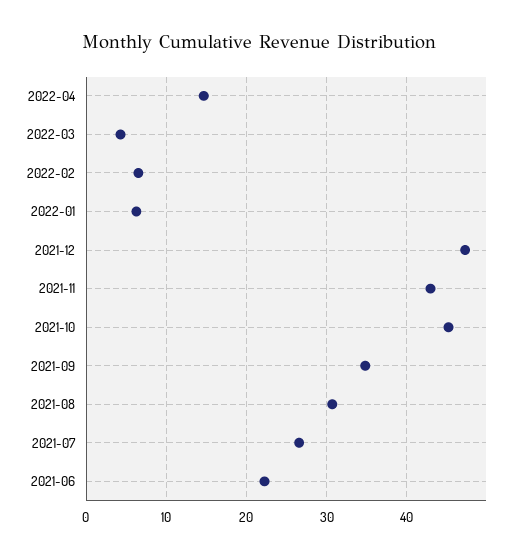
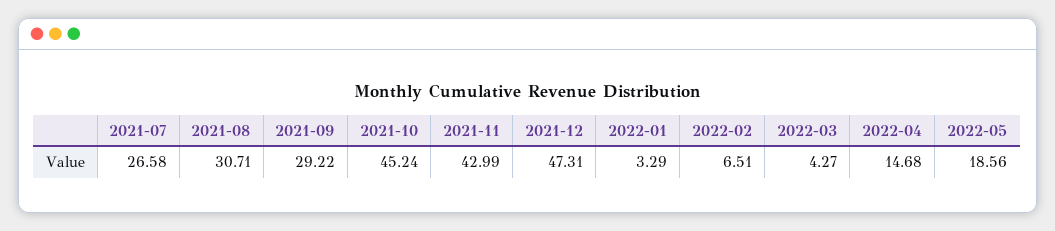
2022-01: 6 -> 3.29
2021-09: 35 -> 29.22
2021-06: 22 -> none
2022-05: none -> 18.56

